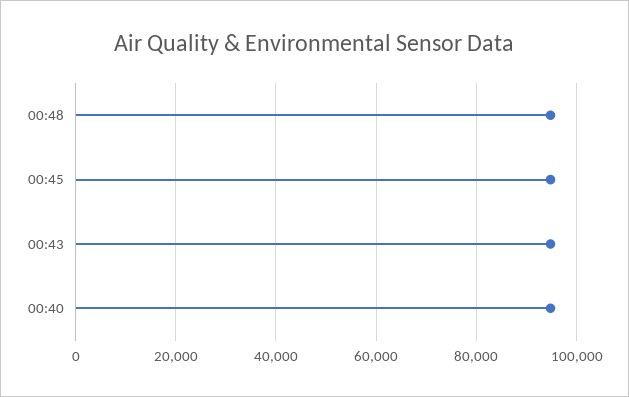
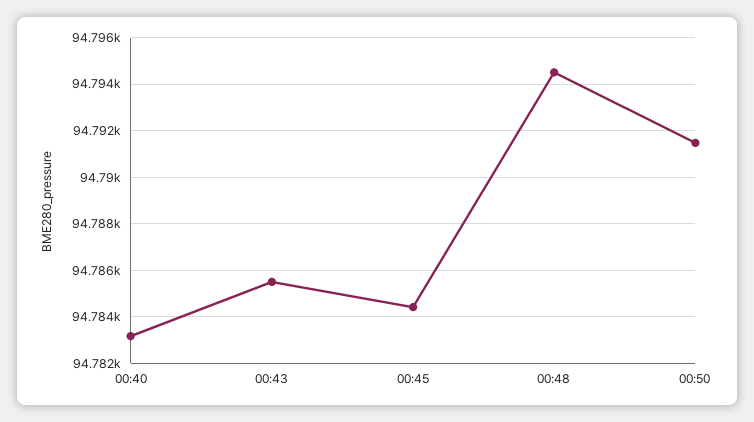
00:50: none -> 94791.5

